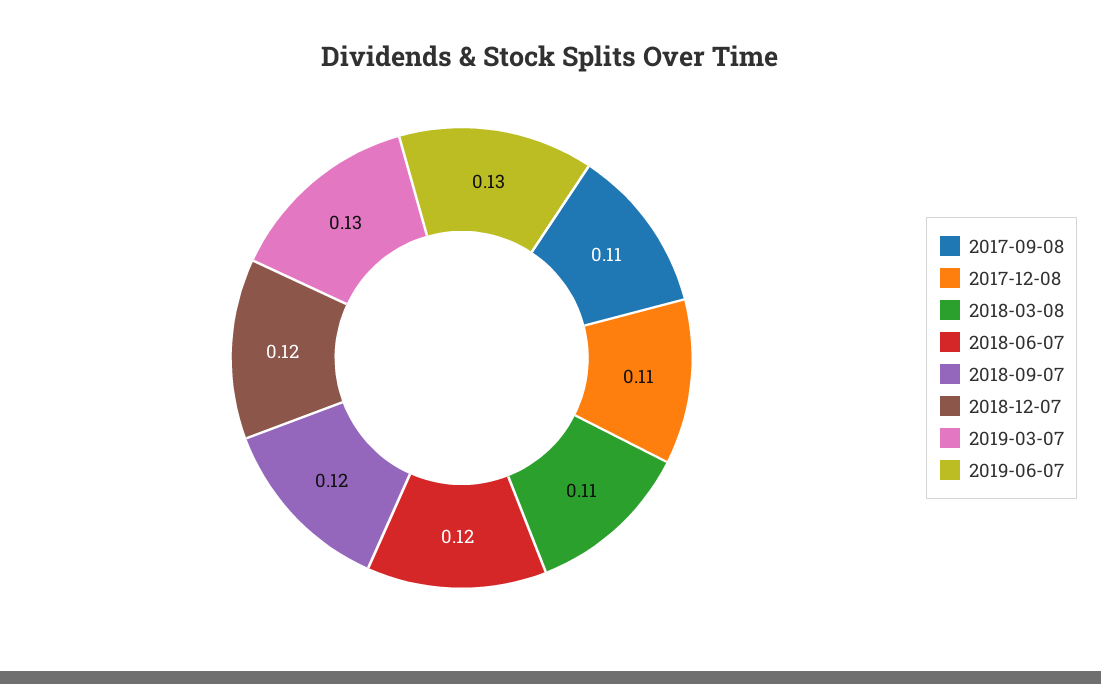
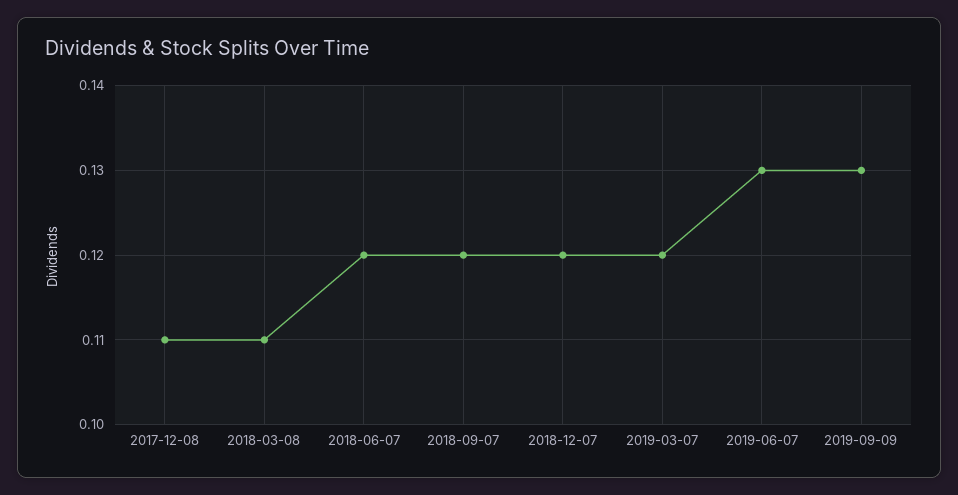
2017-09-08: 0.11 -> none
2019-03-07: 0.13 -> 0.12
2019-09-09: none -> 0.13

